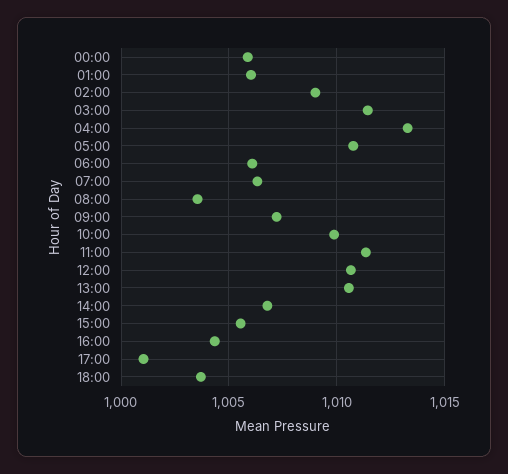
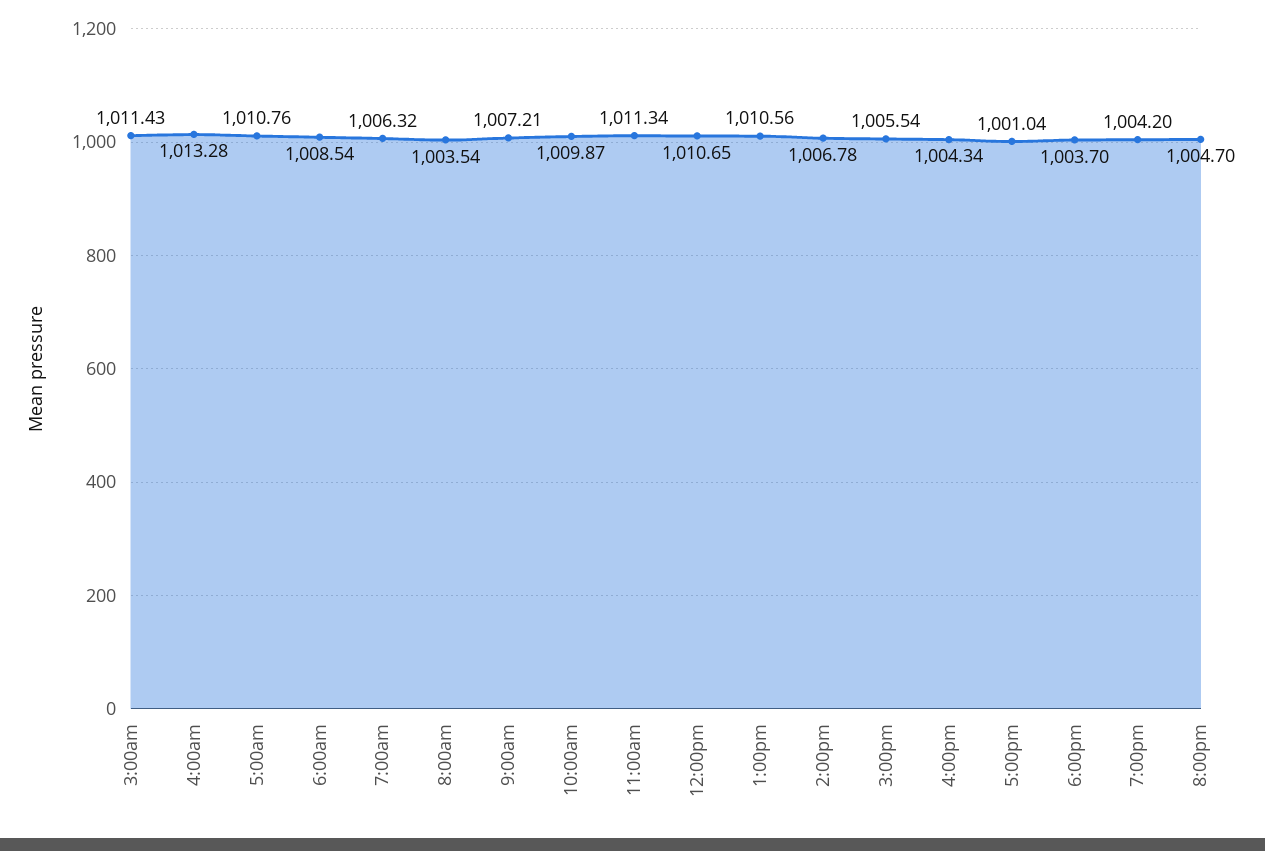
00:00: 1006 -> none
01:00: 1006 -> none
02:00: 1009 -> none
06:00: 1006 -> 1008.54
7:00pm: none -> 1004.2
8:00pm: none -> 1004.7

